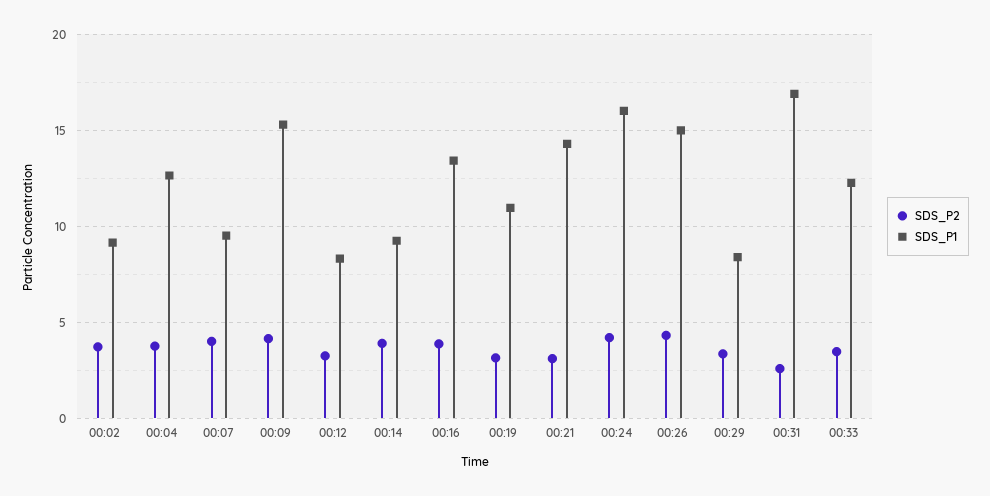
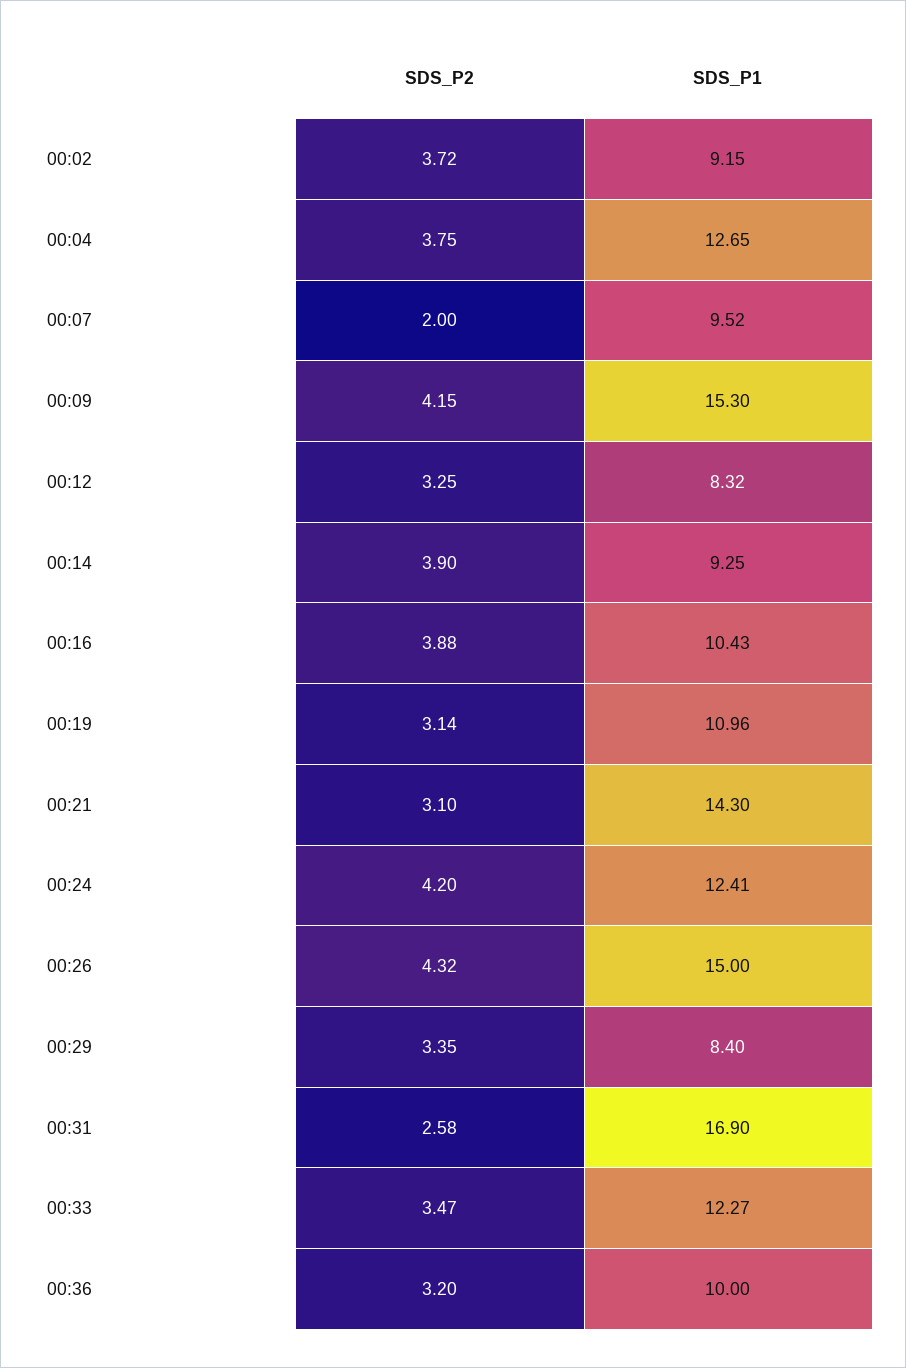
SDS_P2, 00:07: 4 -> 2
SDS_P1, 00:16: 13.5 -> 10.43
SDS_P1, 00:24: 16 -> 12.41
SDS_P2, 00:36: none -> 3.2
SDS_P1, 00:36: none -> 10

